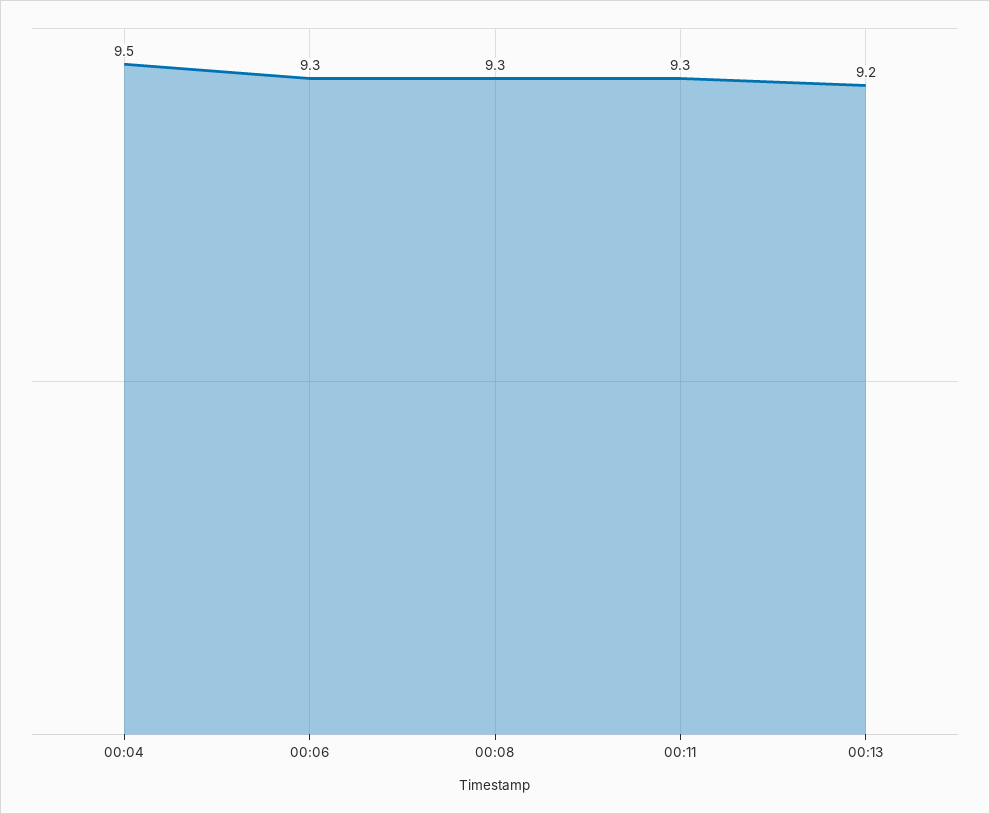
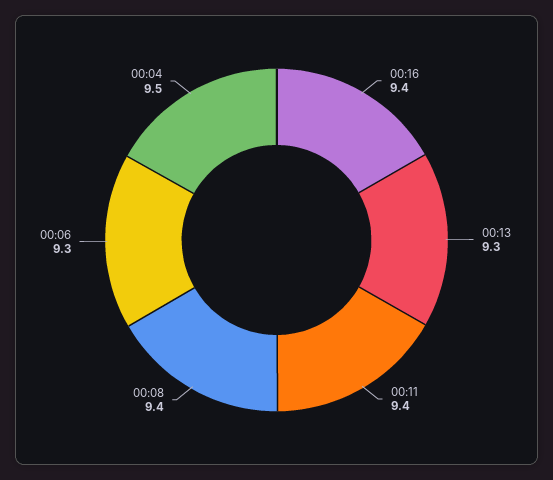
00:08: 9.3 -> 9.4
00:11: 9.3 -> 9.4
00:13: 9.2 -> 9.3
00:16: none -> 9.4

